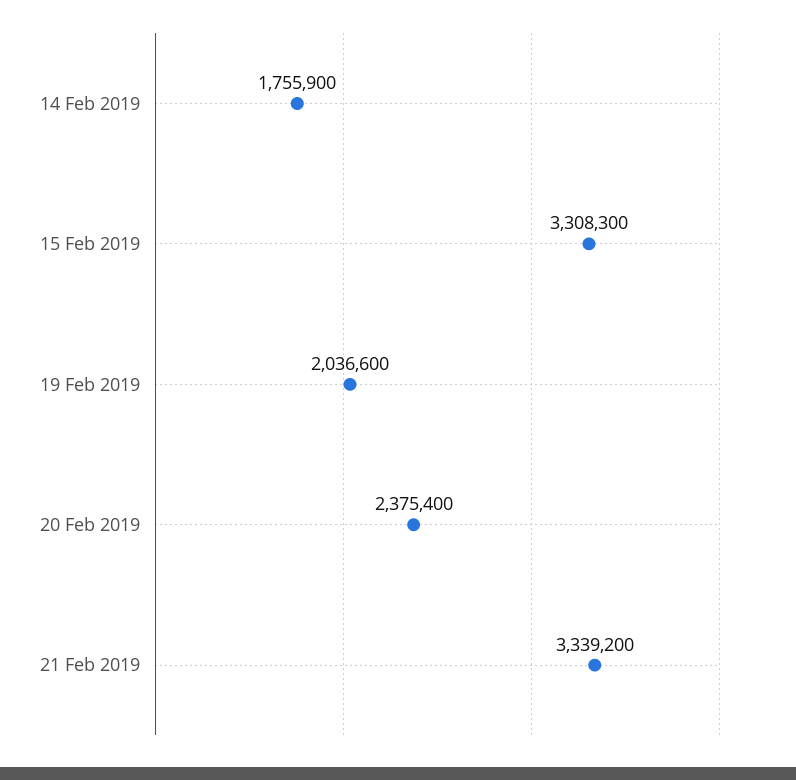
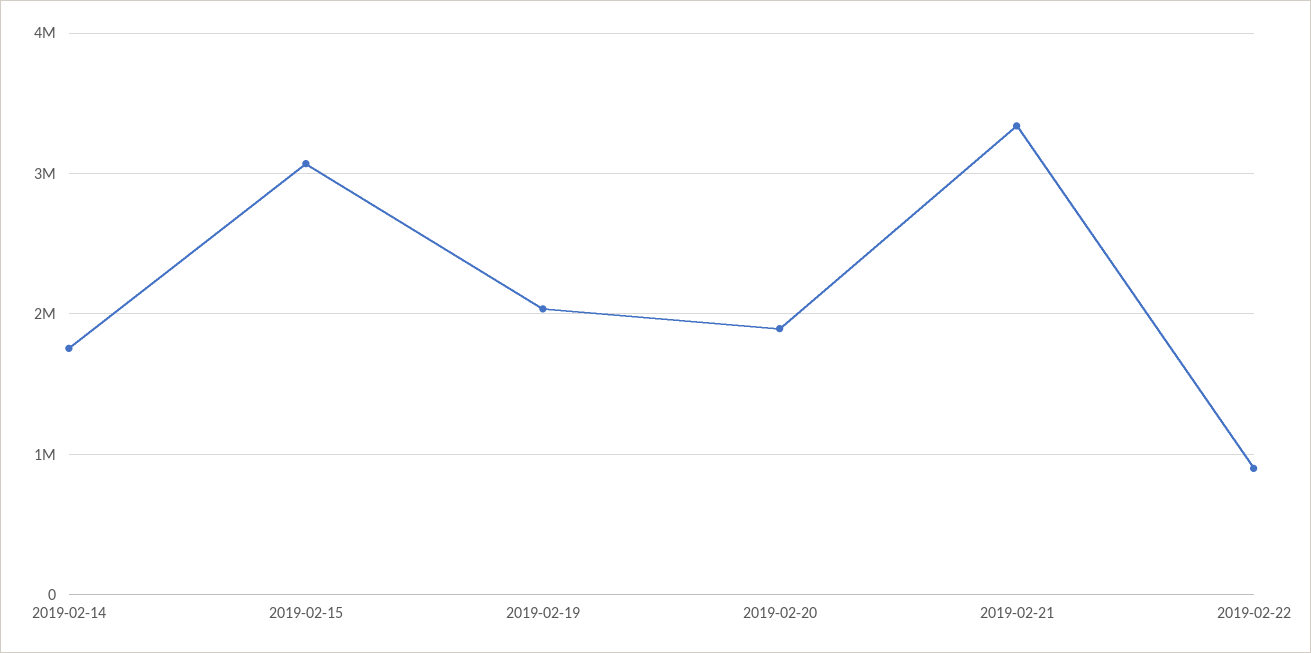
15 Feb 2019: 3308300 -> 3100000
20 Feb 2019: 2375400 -> 1900000
2019-02-22: none -> 900000

